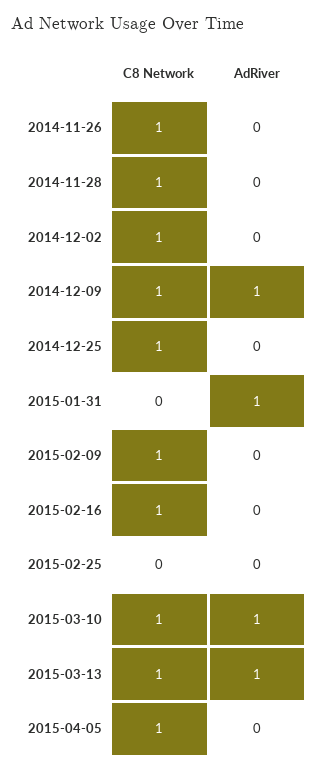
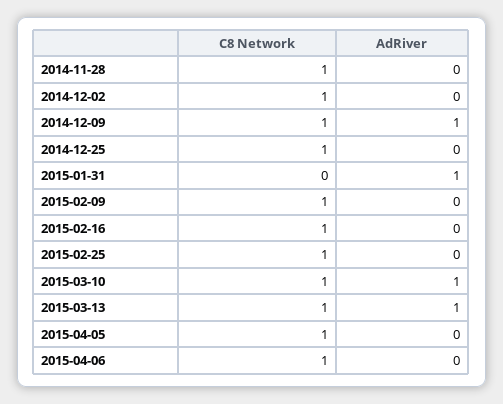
C8 Network, 2014-11-26: 1 -> none
AdRiver, 2014-11-26: 0 -> none
C8 Network, 2015-02-25: 0 -> 1
C8 Network, 2015-04-06: none -> 1
AdRiver, 2015-04-06: none -> 0

